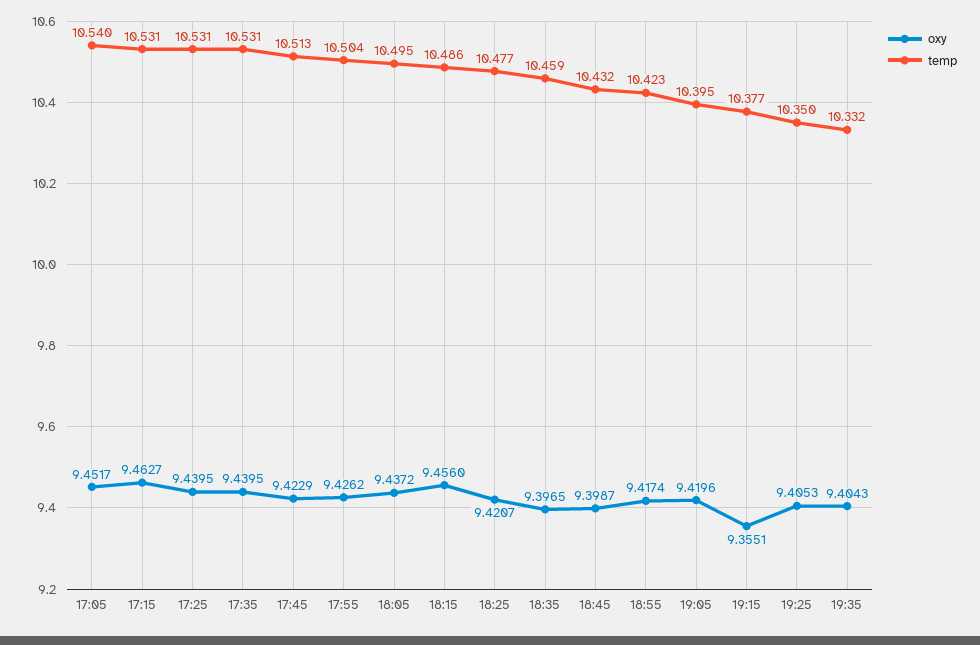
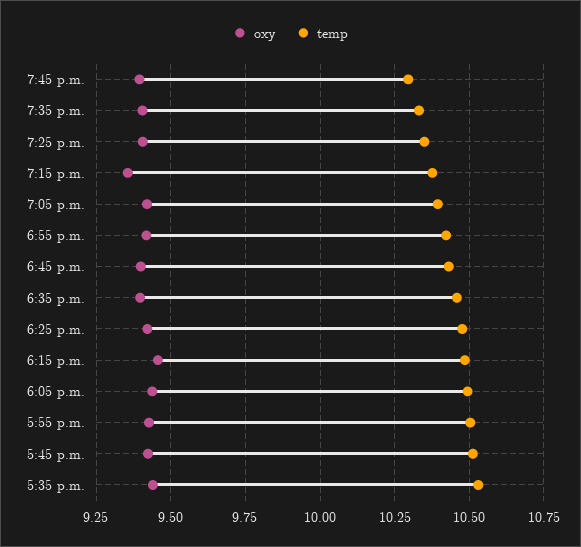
oxy, 17:05: 9.4517 -> none
temp, 17:05: 10.54 -> none
oxy, 17:15: 9.4627 -> none
temp, 17:15: 10.531 -> none
oxy, 17:25: 9.4395 -> none
temp, 17:25: 10.531 -> none
oxy, 7:45 p.m.: none -> 9.4
temp, 7:45 p.m.: none -> 10.3

